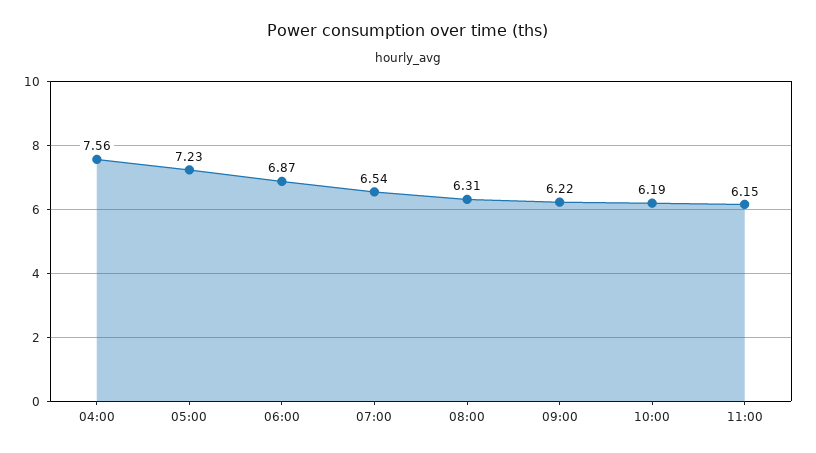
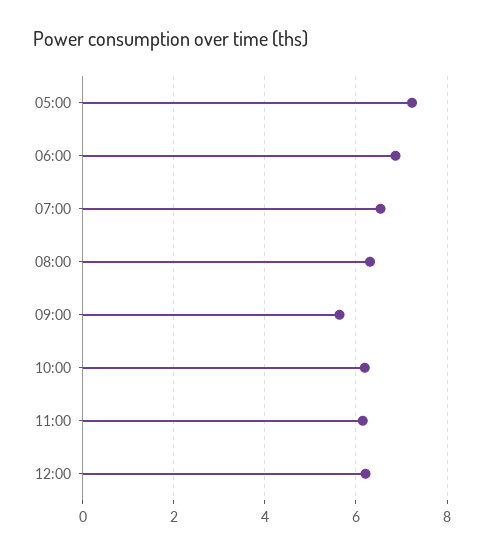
04:00: 7.56 -> none
09:00: 6.22 -> 5.6
12:00: none -> 6.2

